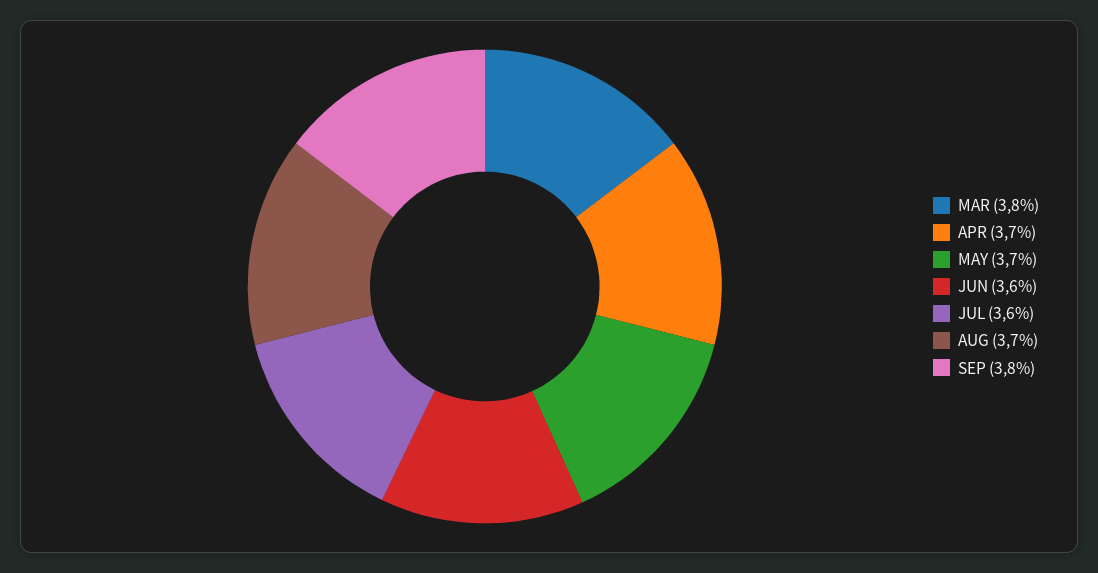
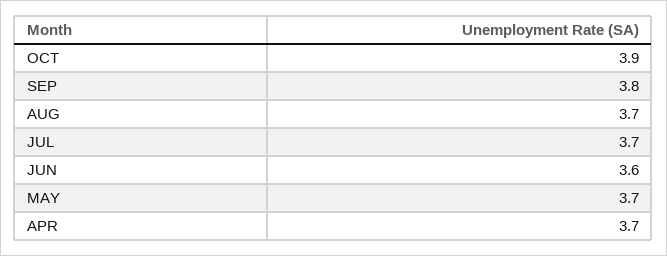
MAR: 3.8 -> none
JUL: 3.6 -> 3.7
OCT: none -> 3.9

